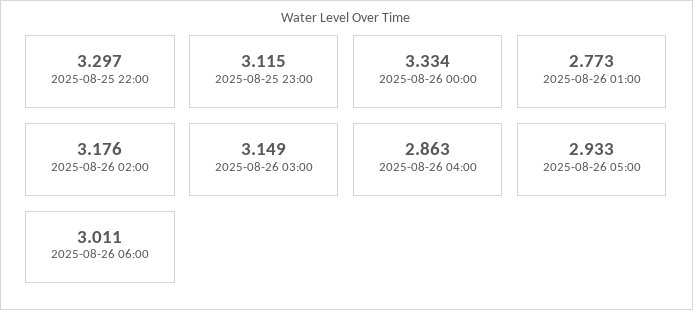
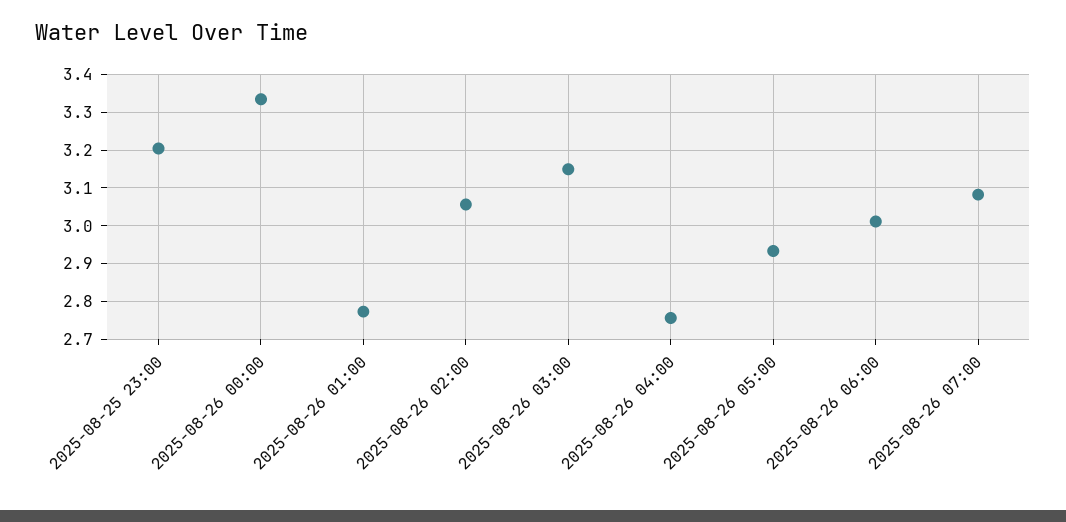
2025-08-25 22:00: 3.297 -> none
2025-08-25 23:00: 3.115 -> 3.2
2025-08-26 02:00: 3.176 -> 3.06
2025-08-26 04:00: 2.863 -> 2.76
2025-08-26 07:00: none -> 3.08

